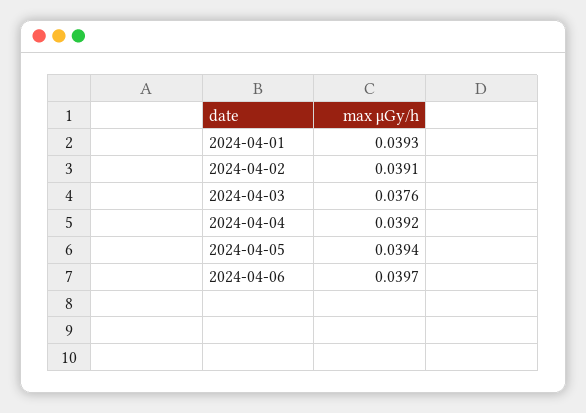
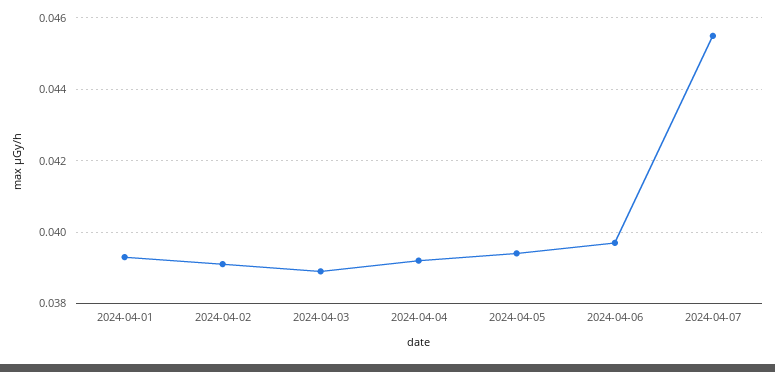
2024-04-03: 0.0376 -> 0.039
2024-04-07: none -> 0.0455

